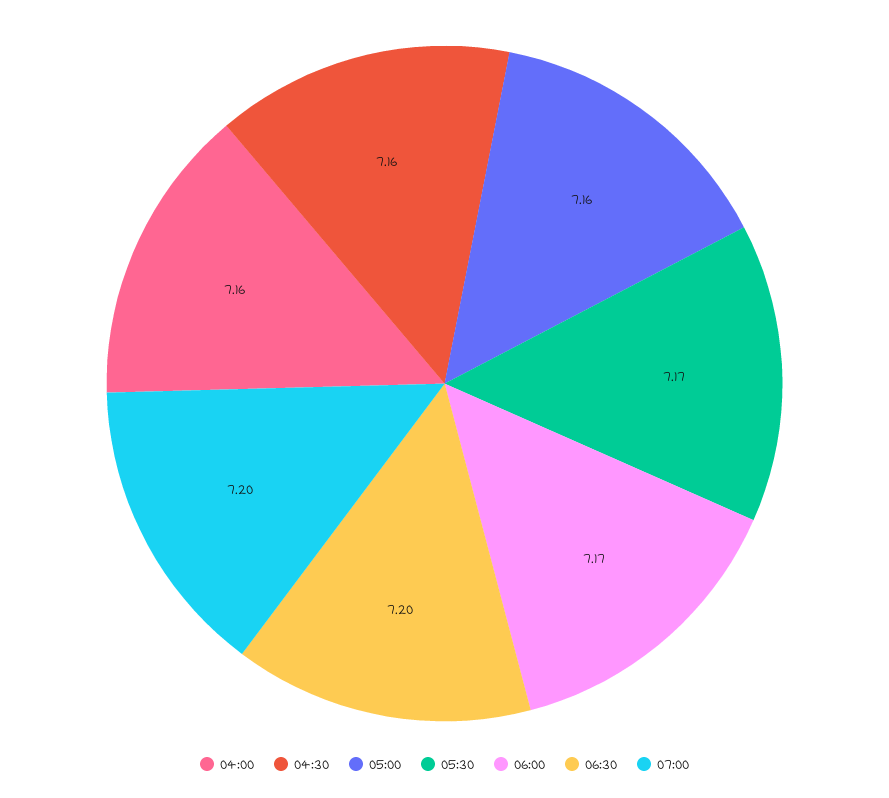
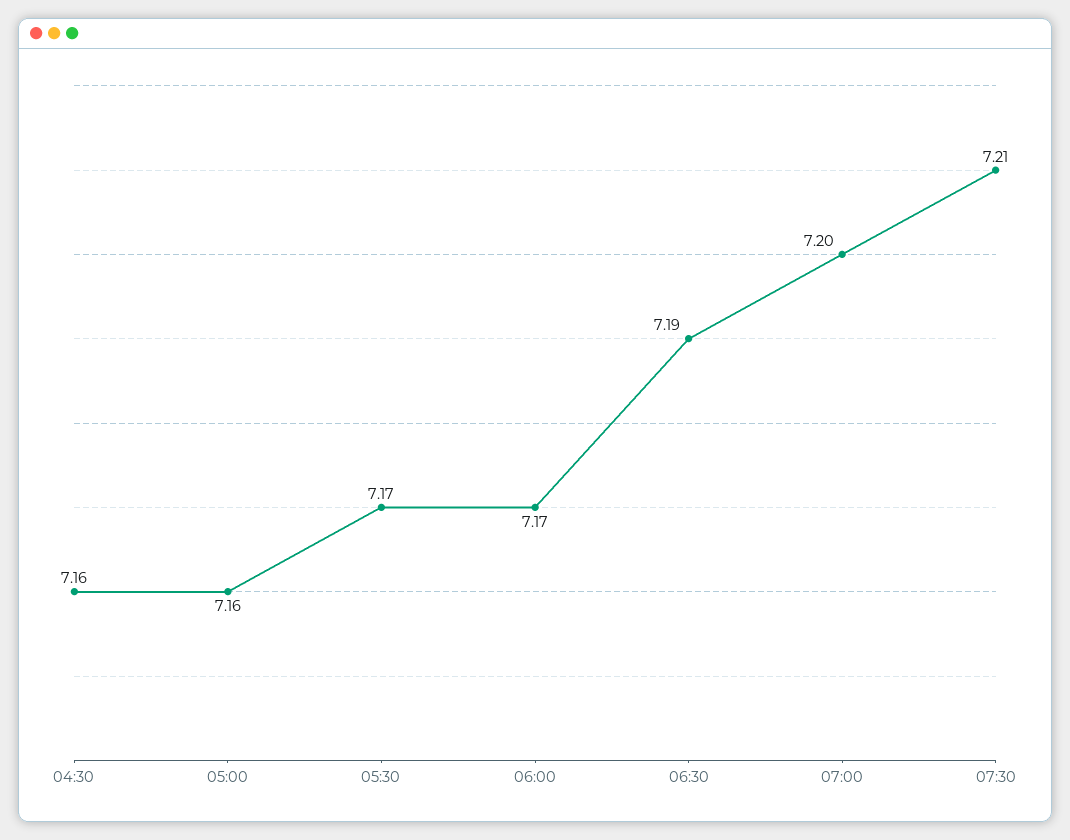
04:00: 7.16 -> none
06:30: 7.2 -> 7.19
07:30: none -> 7.21

